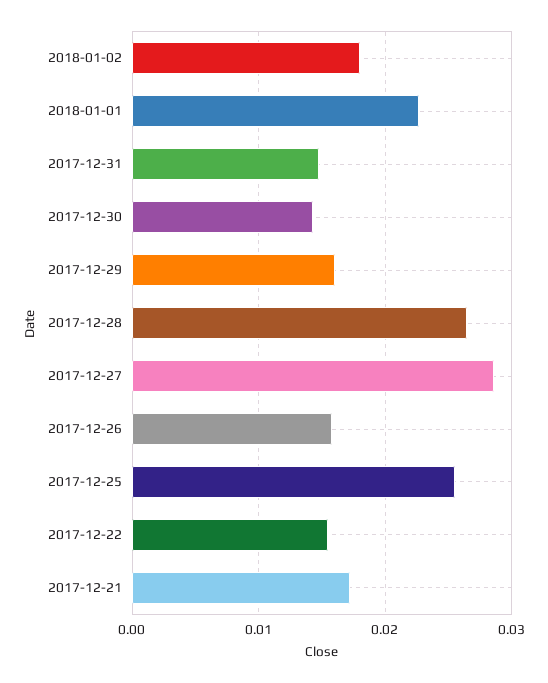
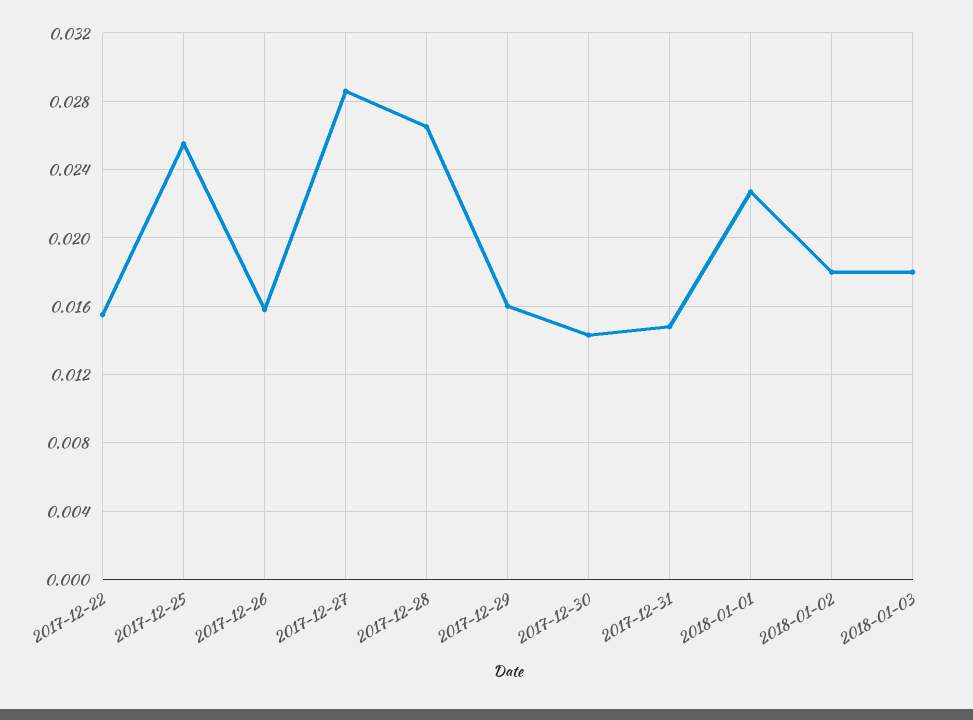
2017-12-21: 0.017 -> none
2018-01-03: none -> 0.018

